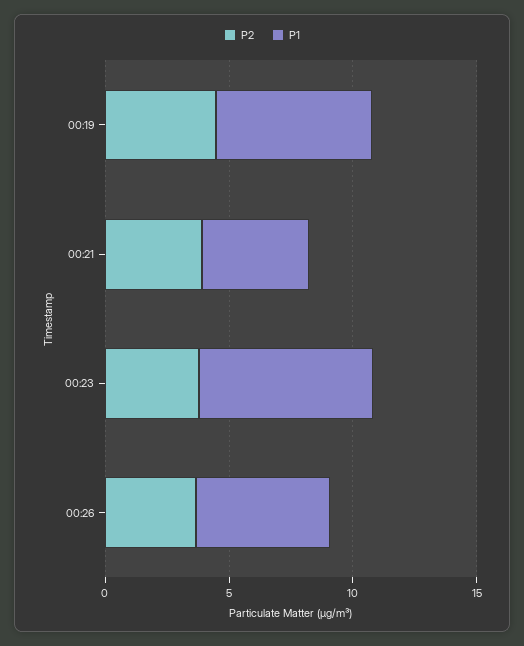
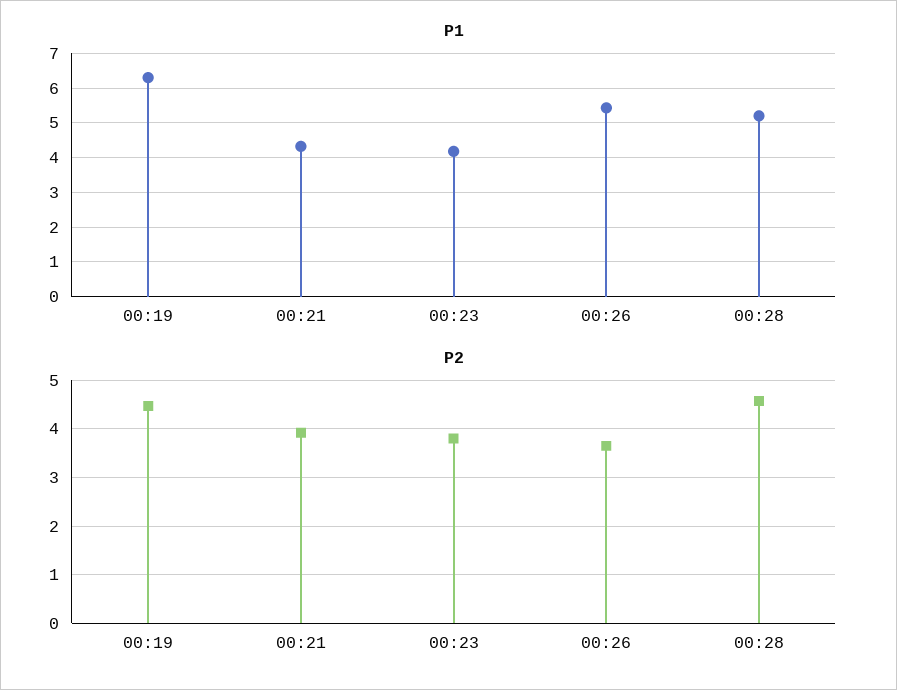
P1, 00:23: 7 -> 4.2
P1, 00:28: none -> 5.2
P2, 00:28: none -> 4.6

